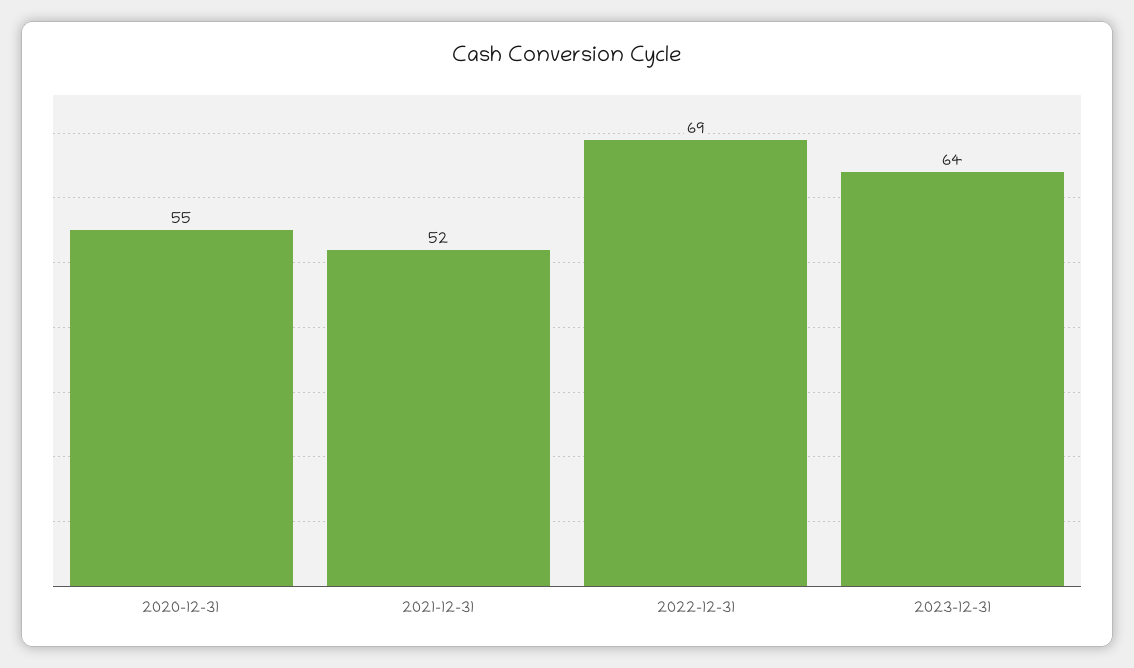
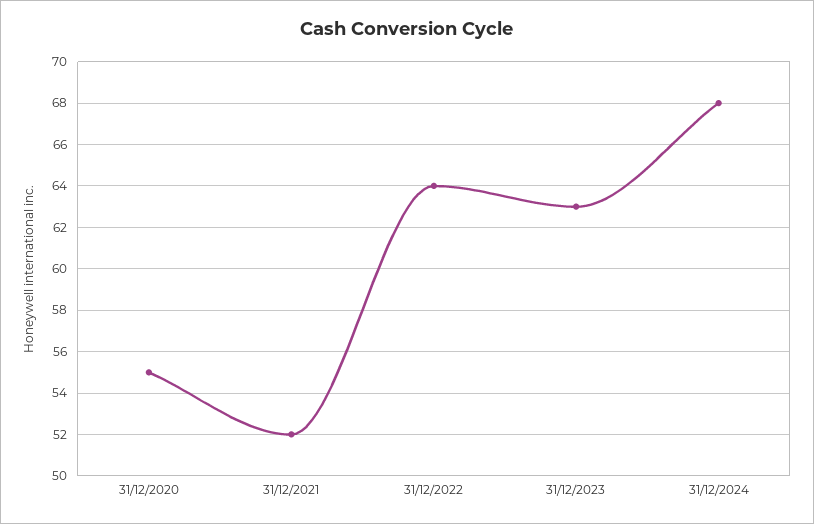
2022-12-31: 69 -> 64
2023-12-31: 64 -> 63
31/12/2024: none -> 68

